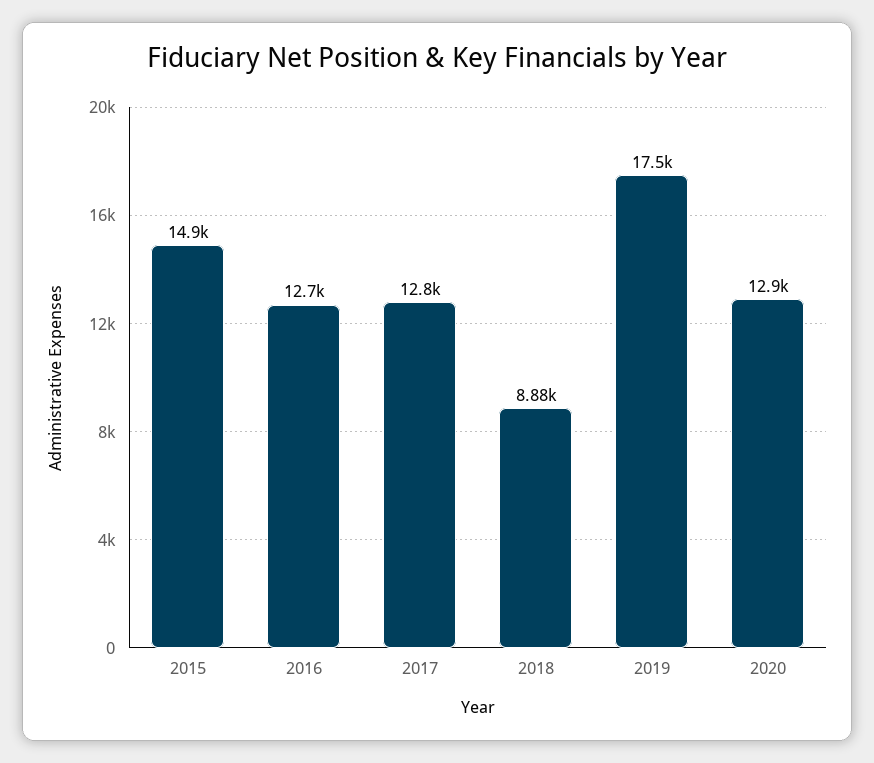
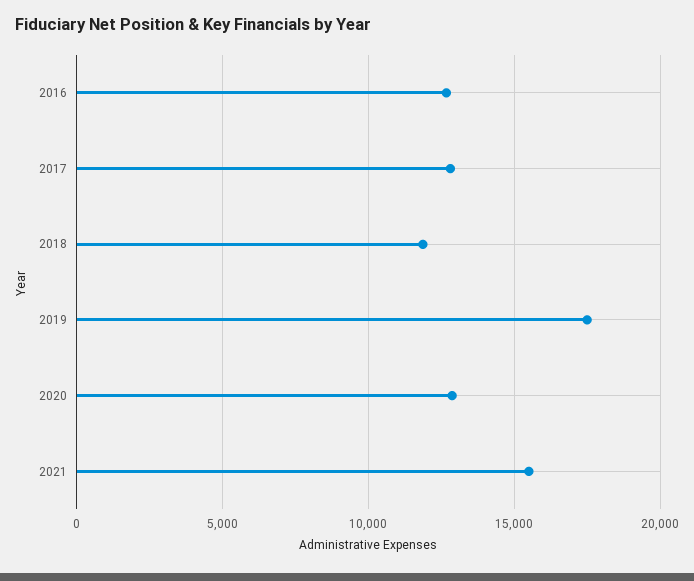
2015: 14900 -> none
2018: 8880 -> 12000
2021: none -> 15500

